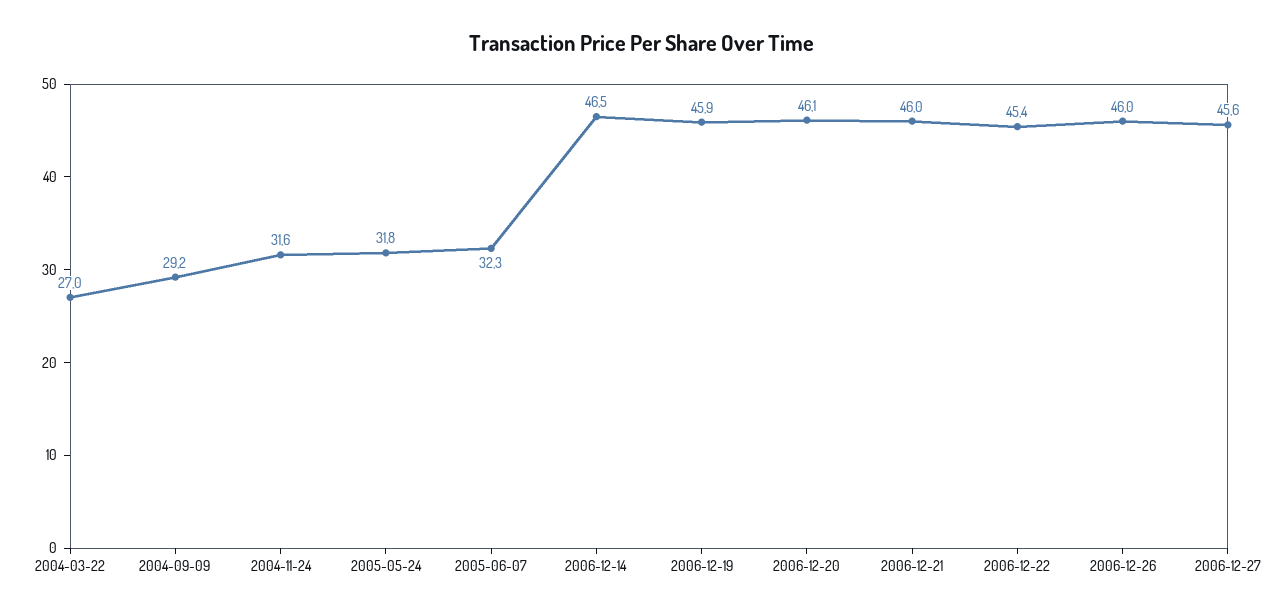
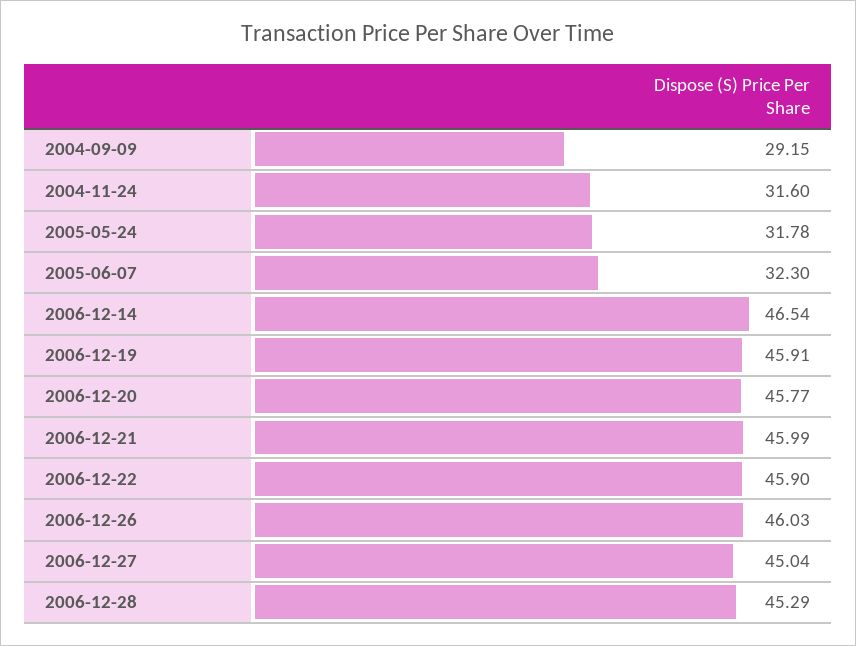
2004-03-22: 27 -> none
2006-12-20: 46.1 -> 45.77
2006-12-22: 45.4 -> 45.9
2006-12-27: 45.6 -> 45.04
2006-12-28: none -> 45.29

